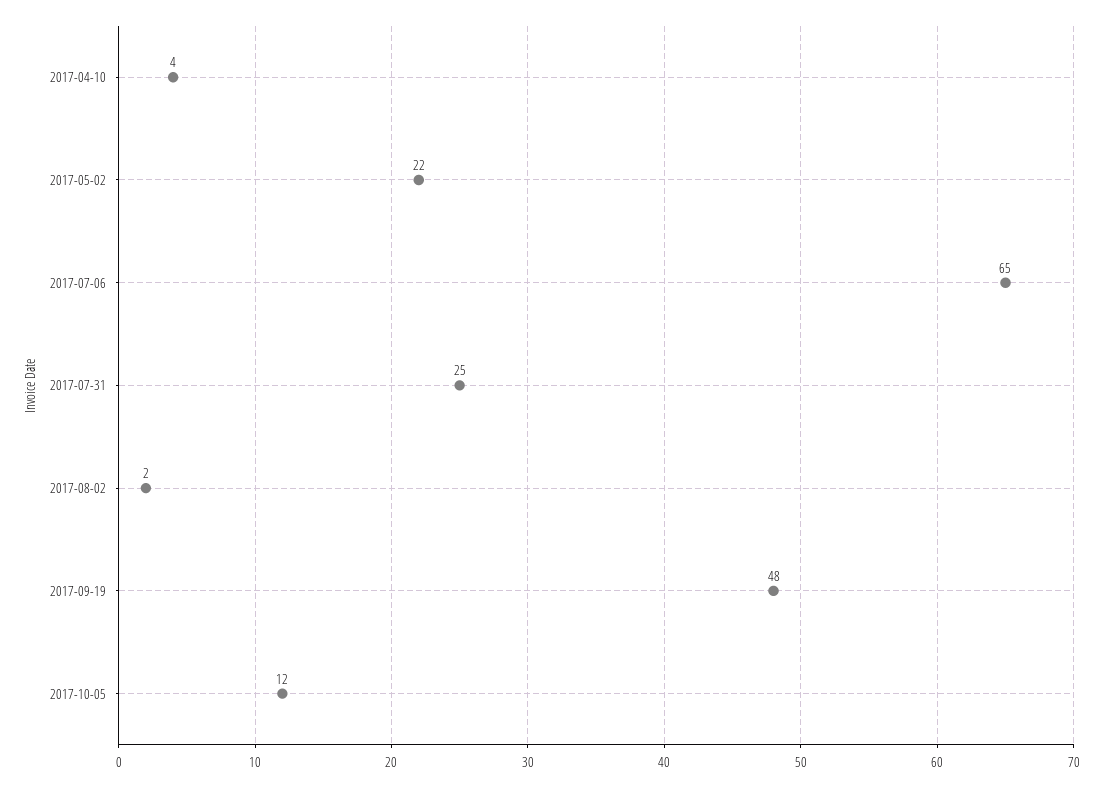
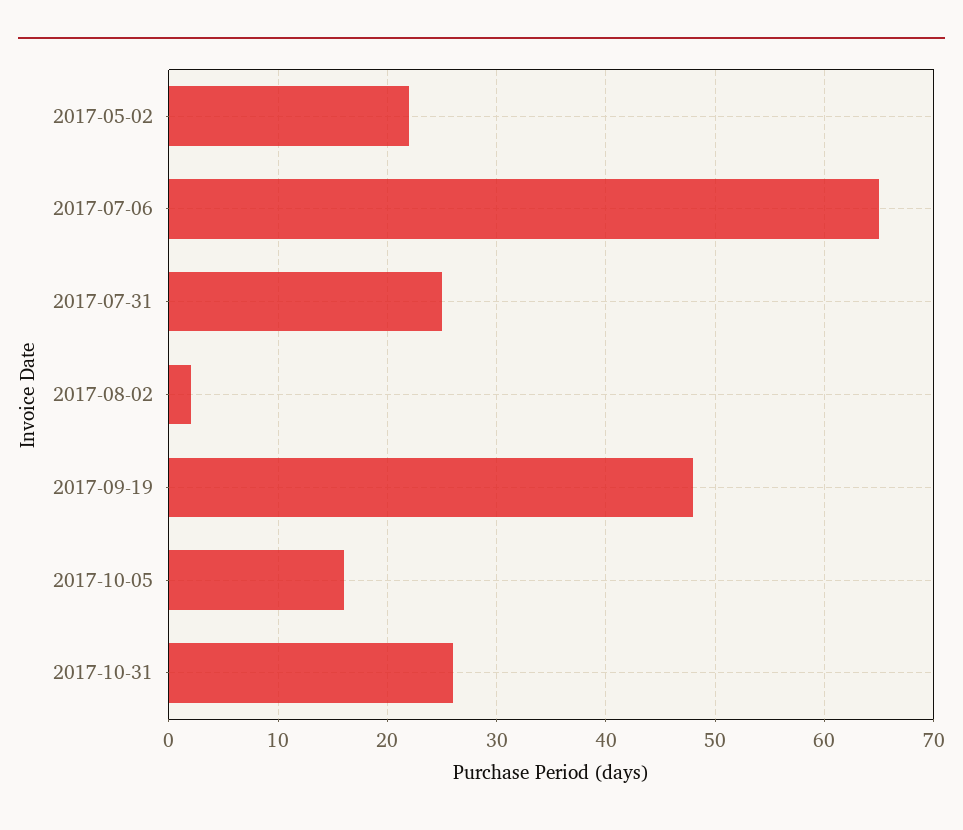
2017-04-10: 4 -> none
2017-10-05: 12 -> 16
2017-10-31: none -> 26

